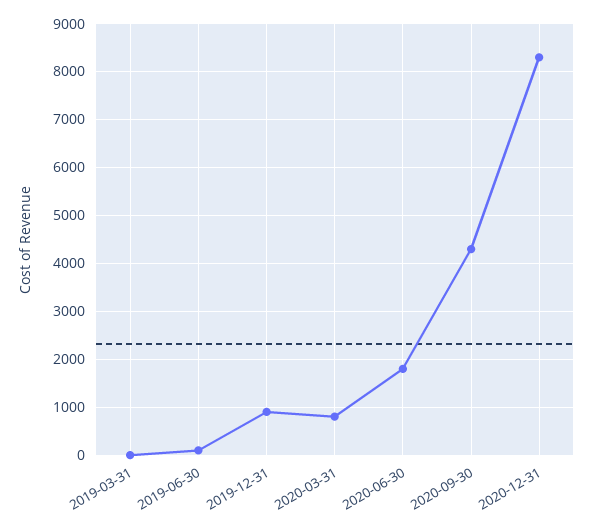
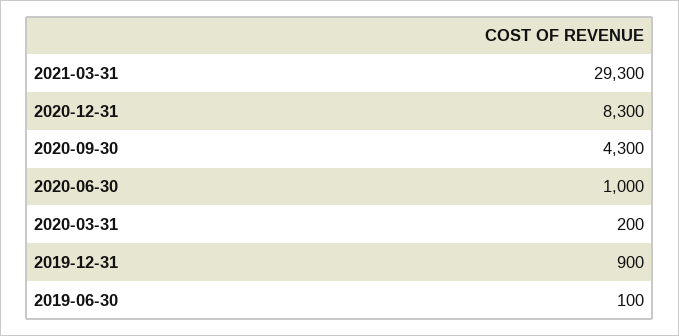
2019-03-31: 0 -> none
2020-03-31: 800 -> 200
2020-06-30: 1800 -> 1000
2021-03-31: none -> 29300

